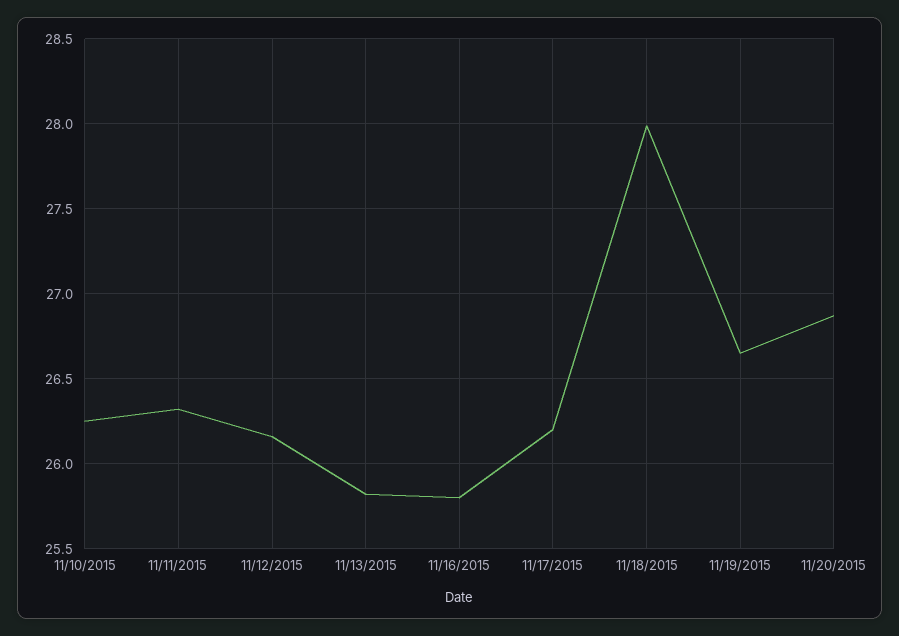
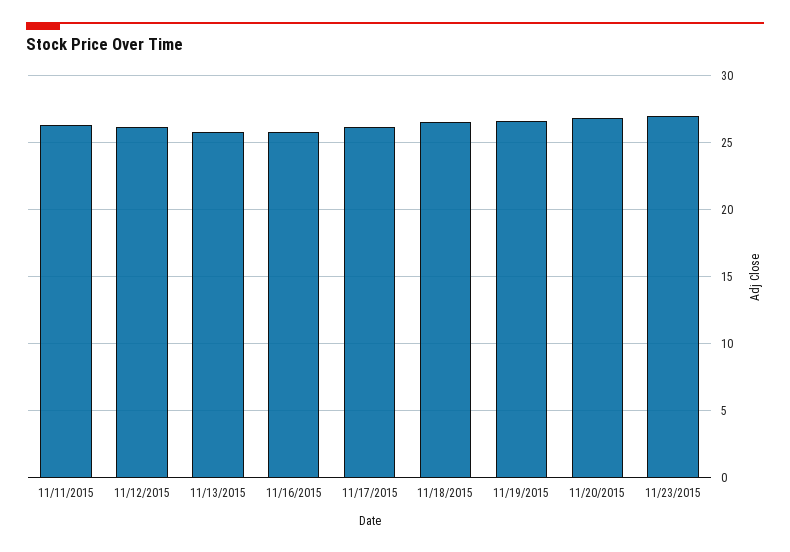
11/10/2015: 26.25 -> none
11/18/2015: 28 -> 26.5
11/23/2015: none -> 27

